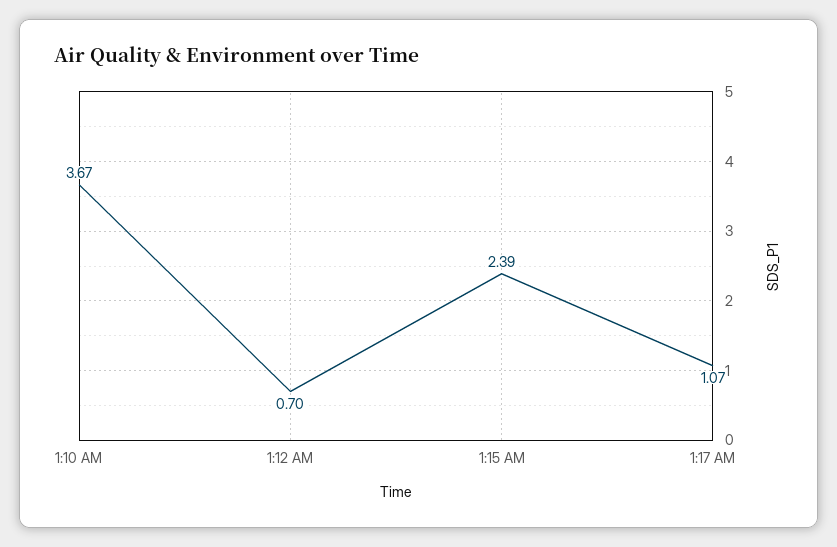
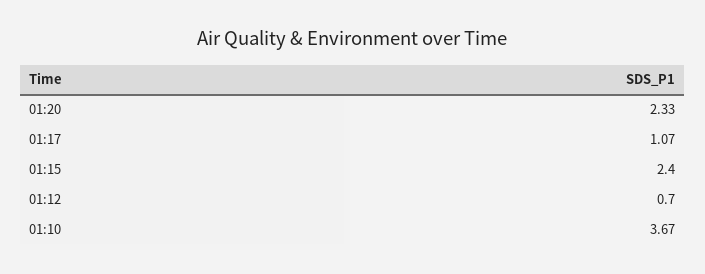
1:15 AM: 2.39 -> 2.4
01:20: none -> 2.33

